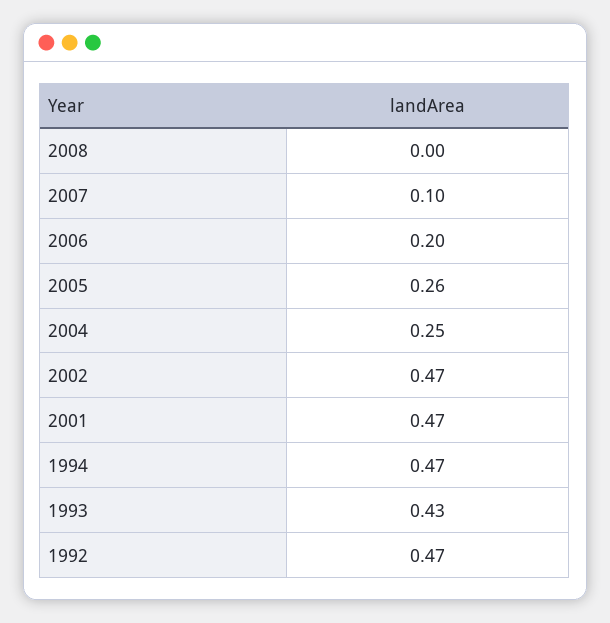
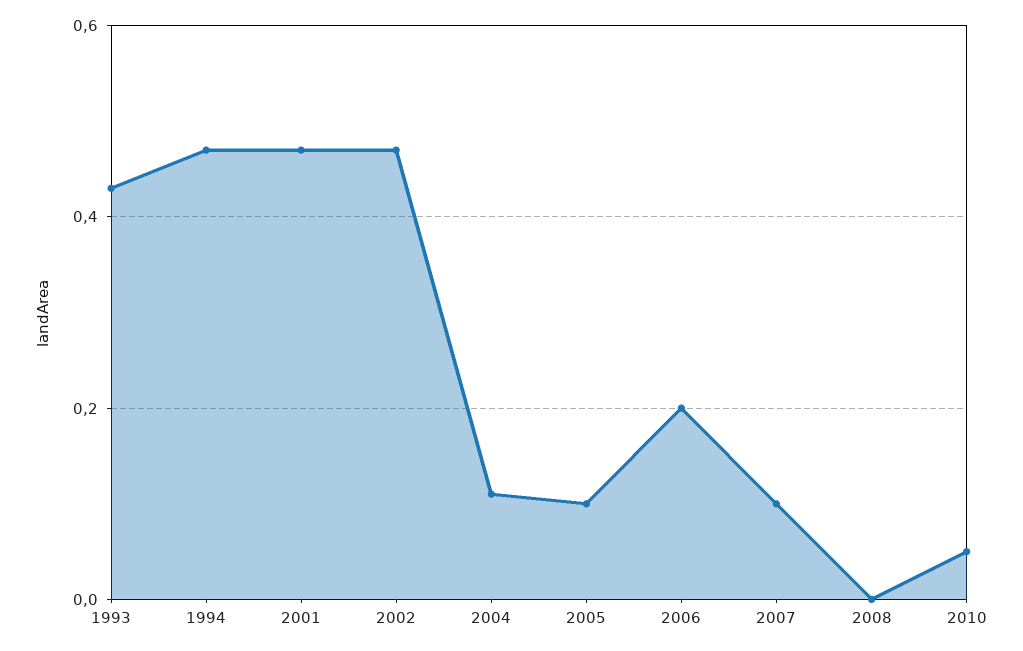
2005: 0.26 -> 0.1
2004: 0.25 -> 0.1
1992: 0.47 -> none
2010: none -> 0.05

